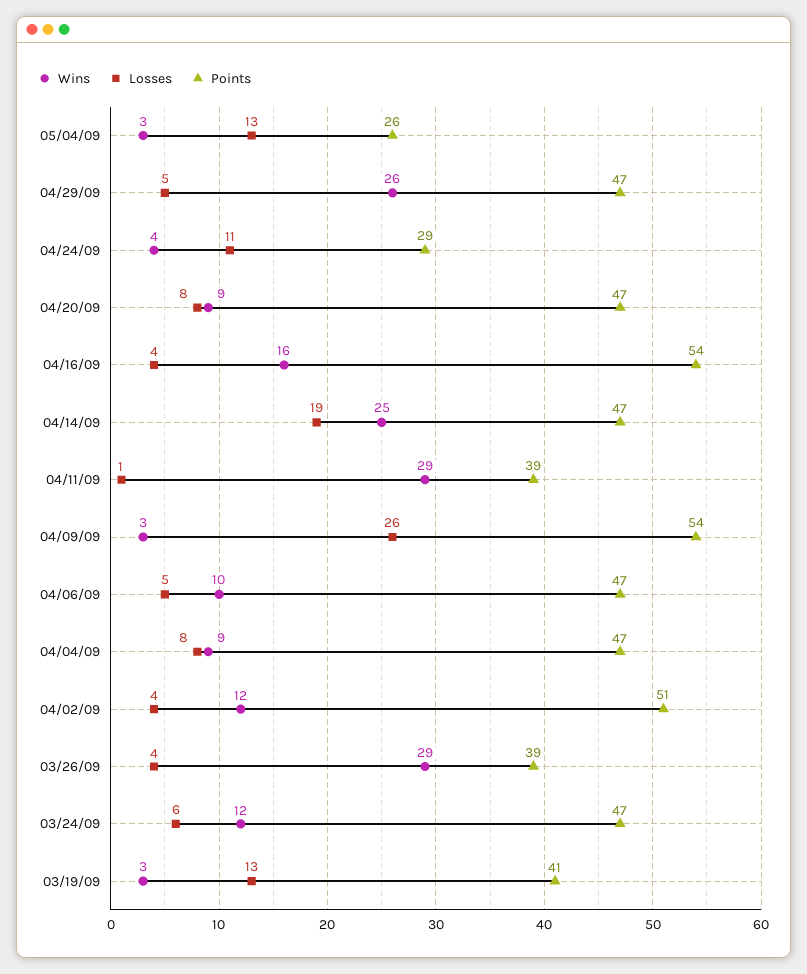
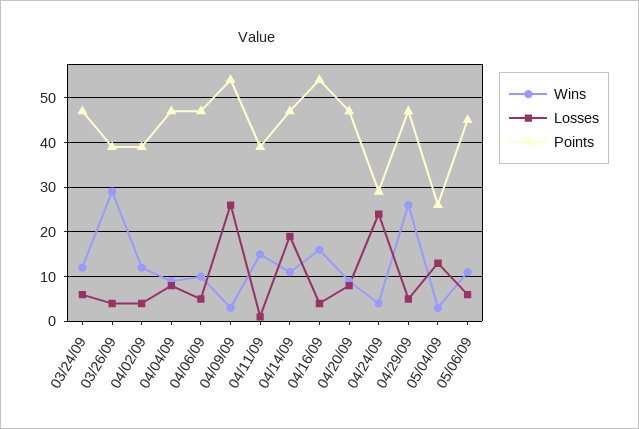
Losses, 04/24/09: 11 -> 25
Wins, 04/14/09: 25 -> 10
Wins, 04/11/09: 29 -> 15
Points, 04/02/09: 51 -> 40
Wins, 03/19/09: 3 -> none
Losses, 03/19/09: 13 -> none
Points, 03/19/09: 41 -> none
Wins, 05/06/09: none -> 10
Losses, 05/06/09: none -> 5
Points, 05/06/09: none -> 45

